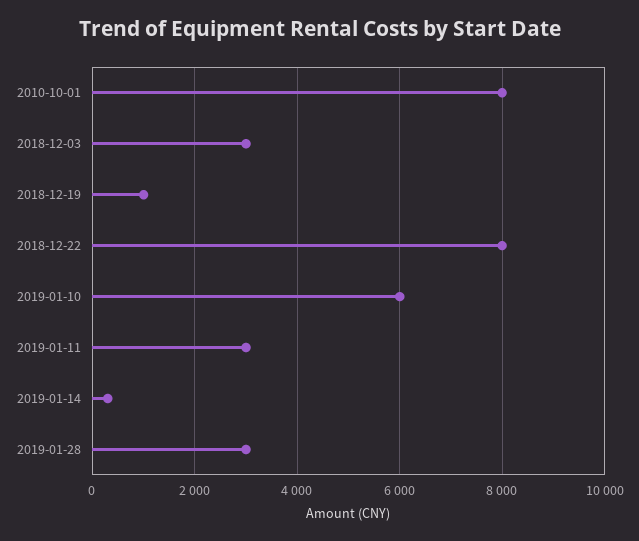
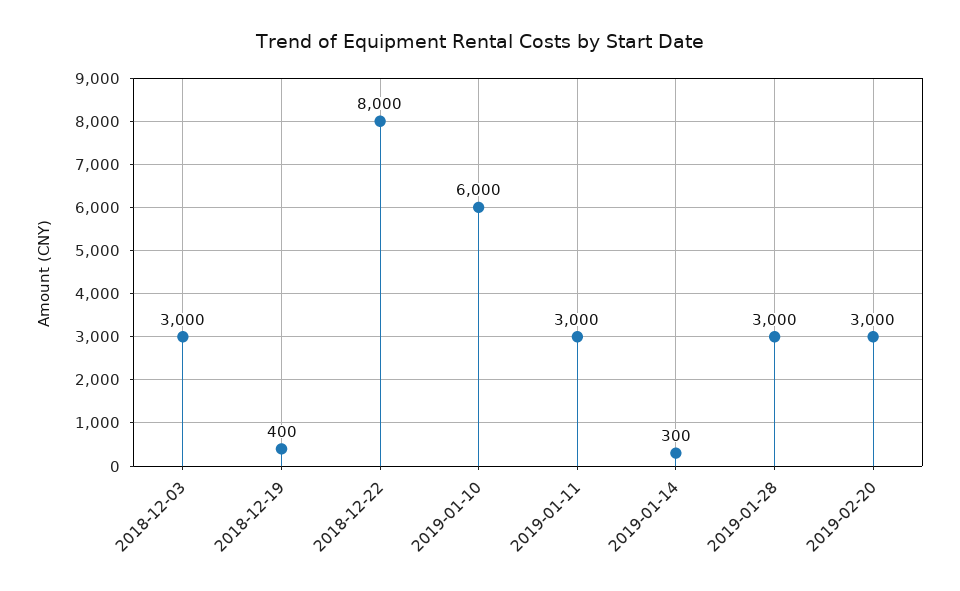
2010-10-01: 8000 -> none
2018-12-19: 1000 -> 400
2019-02-20: none -> 3000

